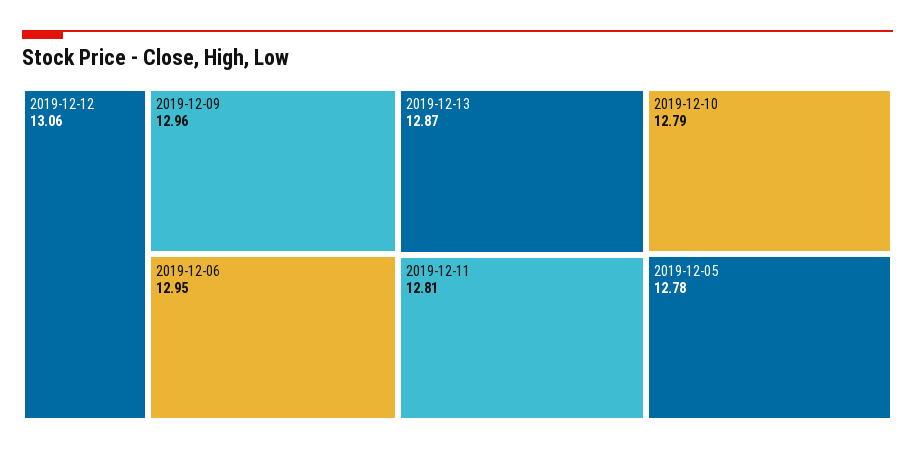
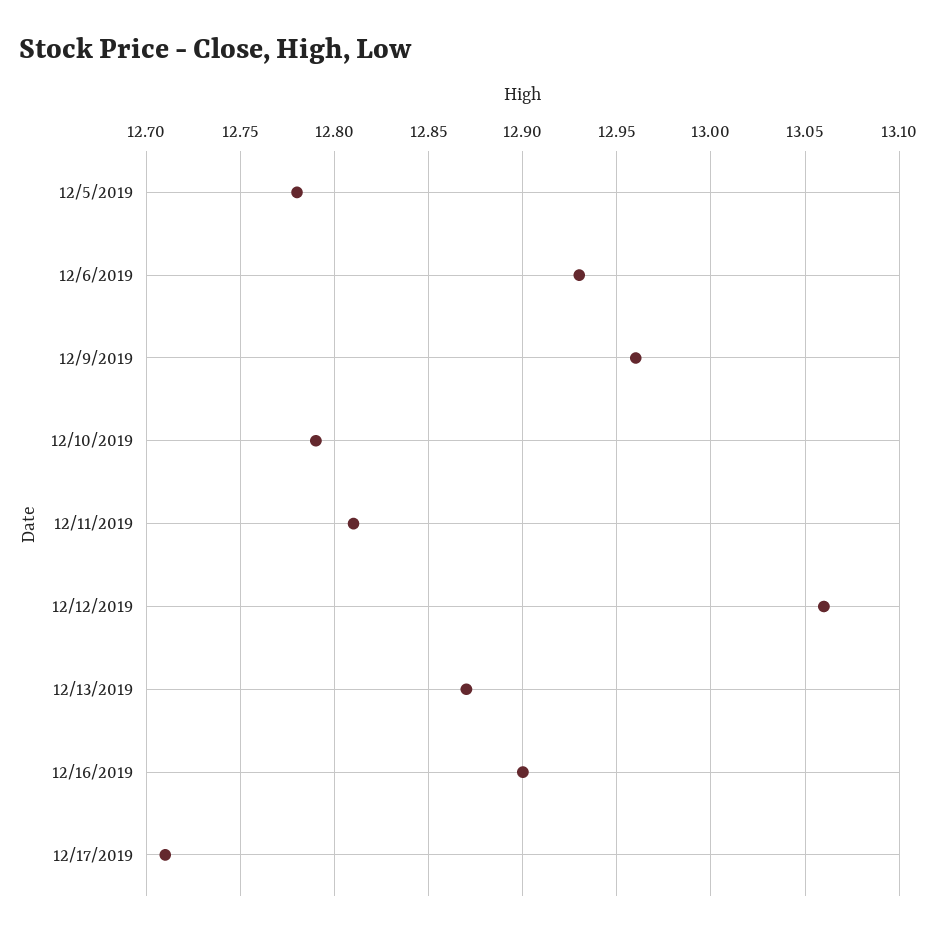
2019-12-06: 12.95 -> 12.93
12/16/2019: none -> 12.9
12/17/2019: none -> 12.71

